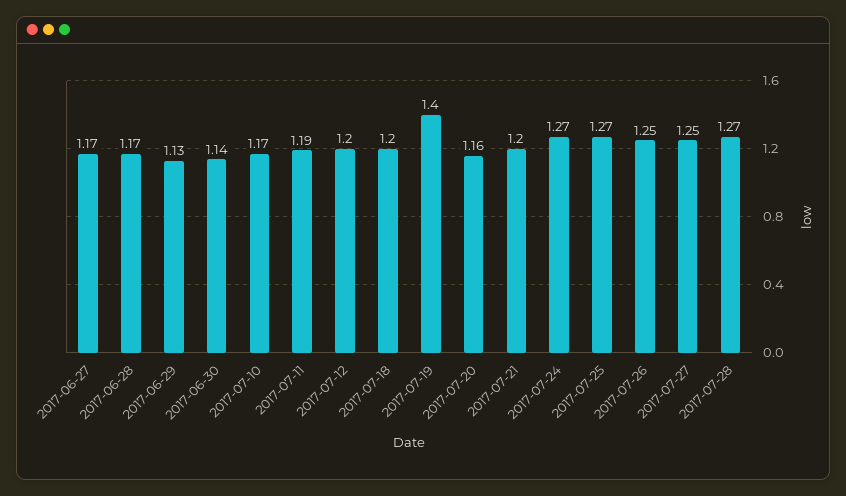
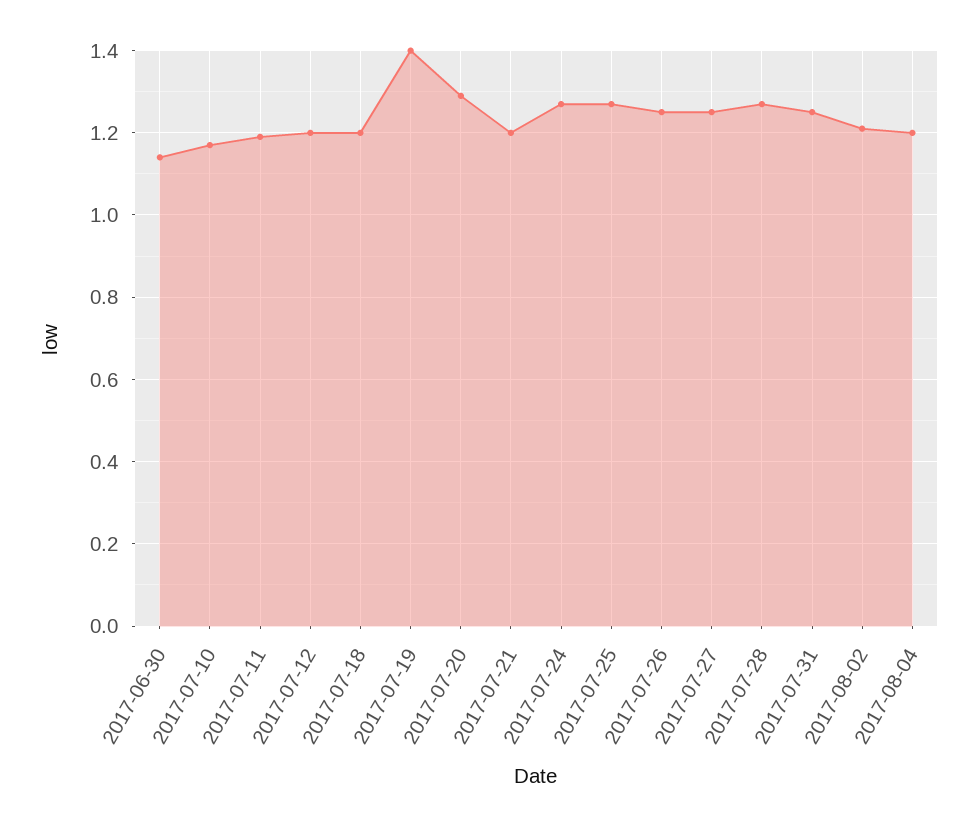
2017-06-27: 1.17 -> none
2017-06-28: 1.17 -> none
2017-06-29: 1.13 -> none
2017-07-20: 1.16 -> 1.3
2017-07-31: none -> 1.25
2017-08-02: none -> 1.2
2017-08-04: none -> 1.2

